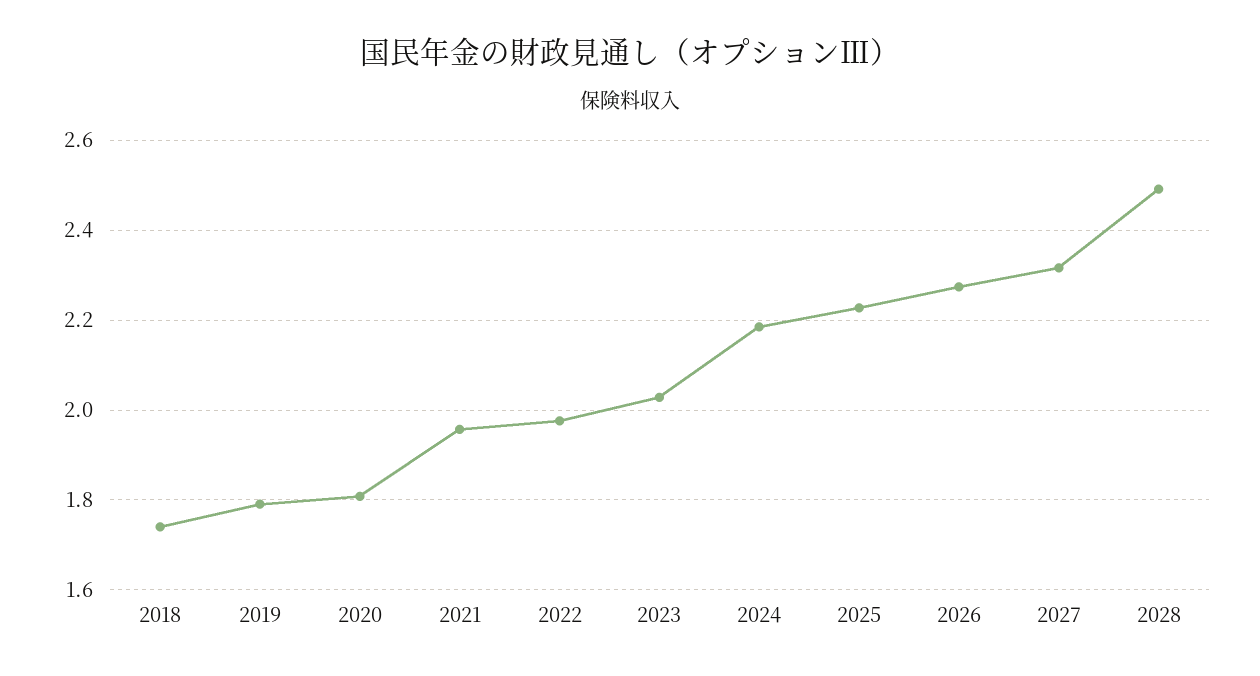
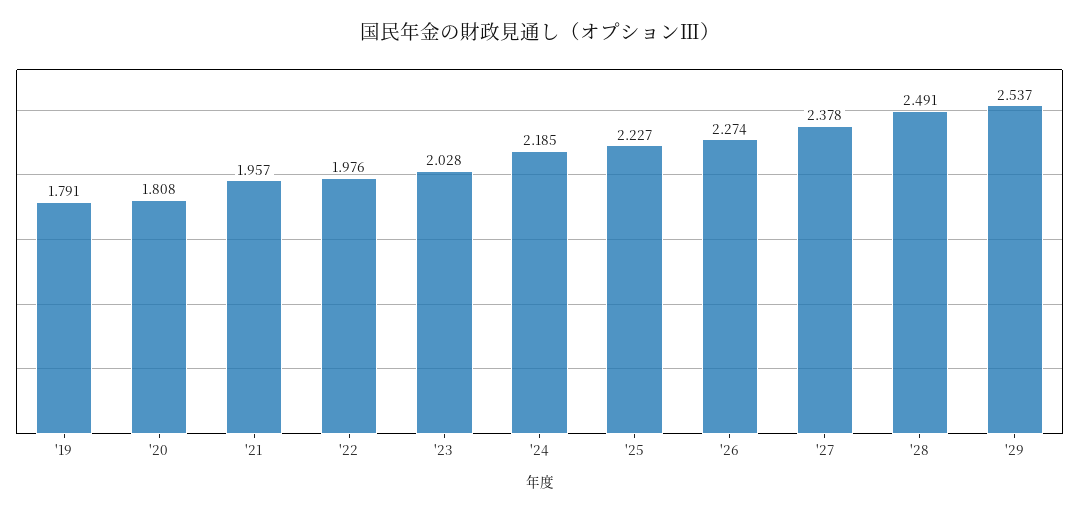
2018: 1.74 -> none
2027: 2.32 -> 2.378
'29: none -> 2.537

